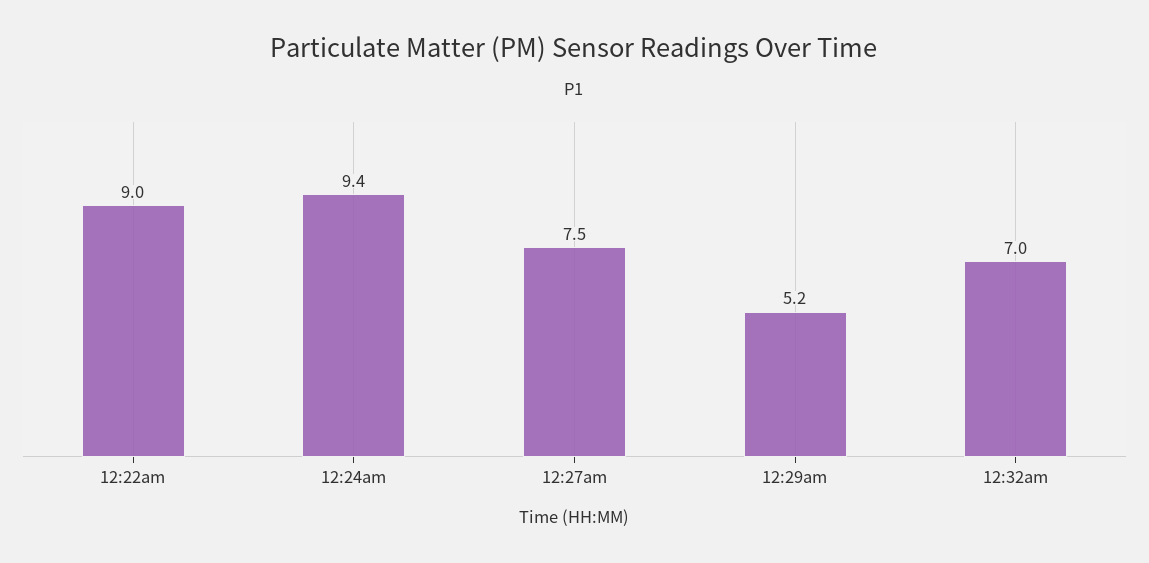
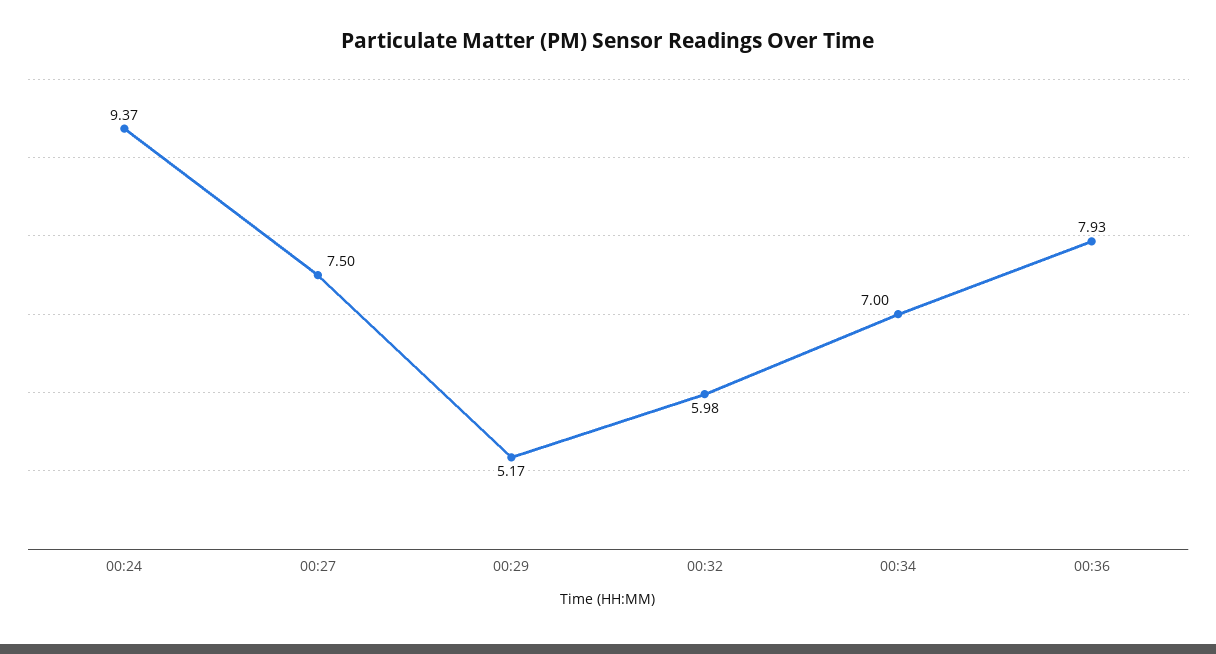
12:22am: 9 -> none
12:32am: 7 -> 5.98
00:34: none -> 7
00:36: none -> 7.93

